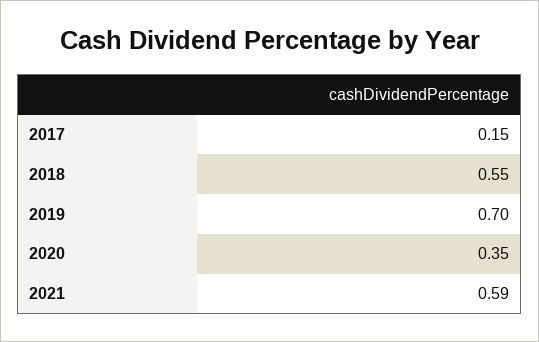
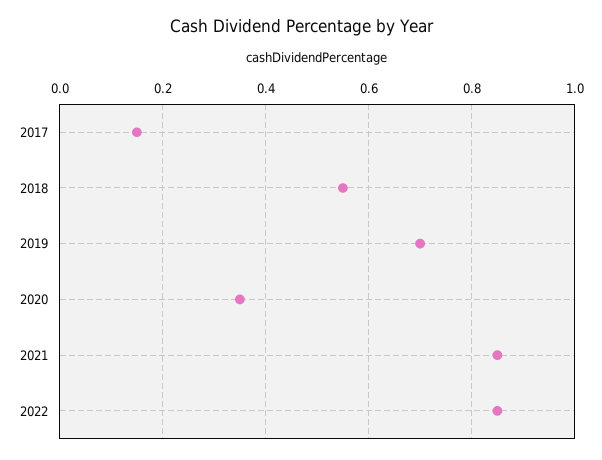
2021: 0.59 -> 0.85
2022: none -> 0.85

